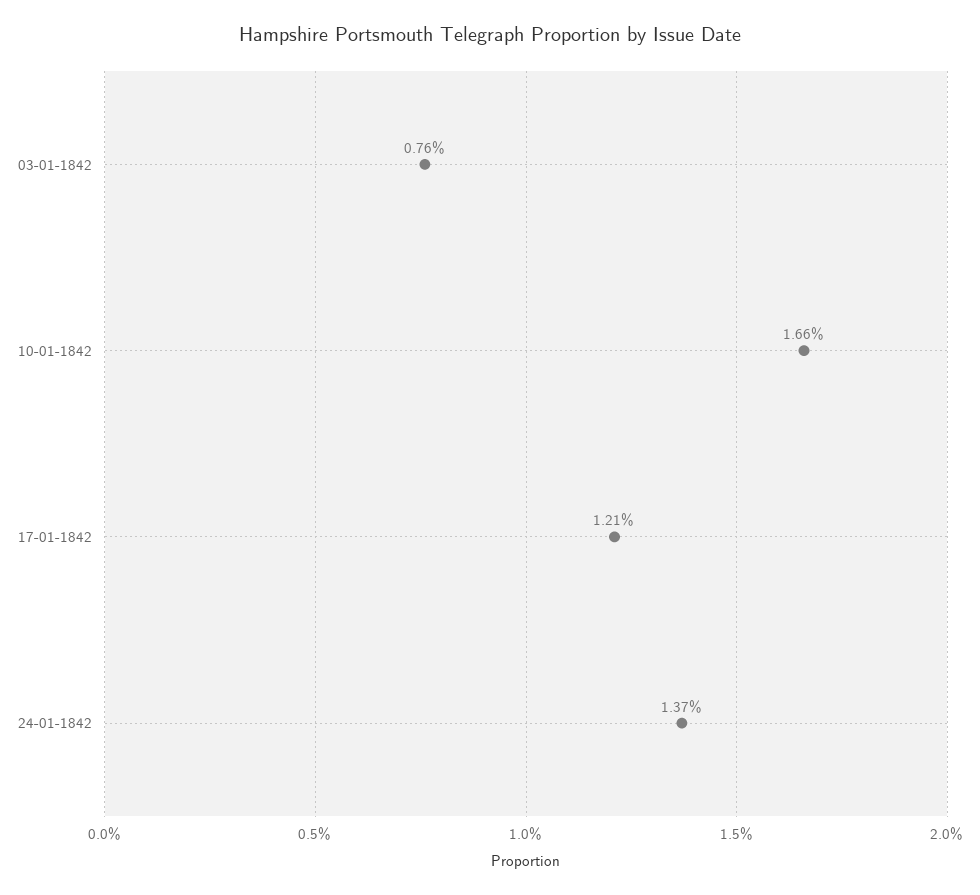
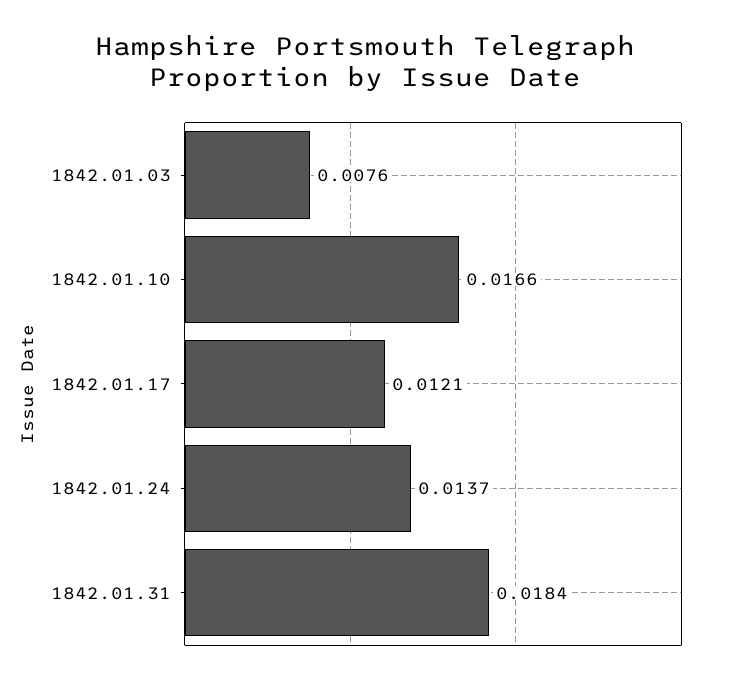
1842.01.31: none -> 0.0184

